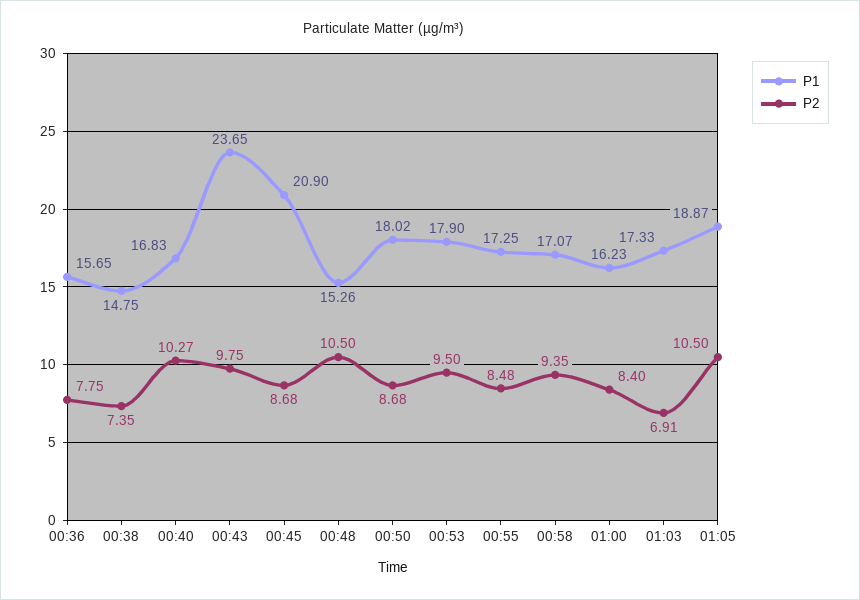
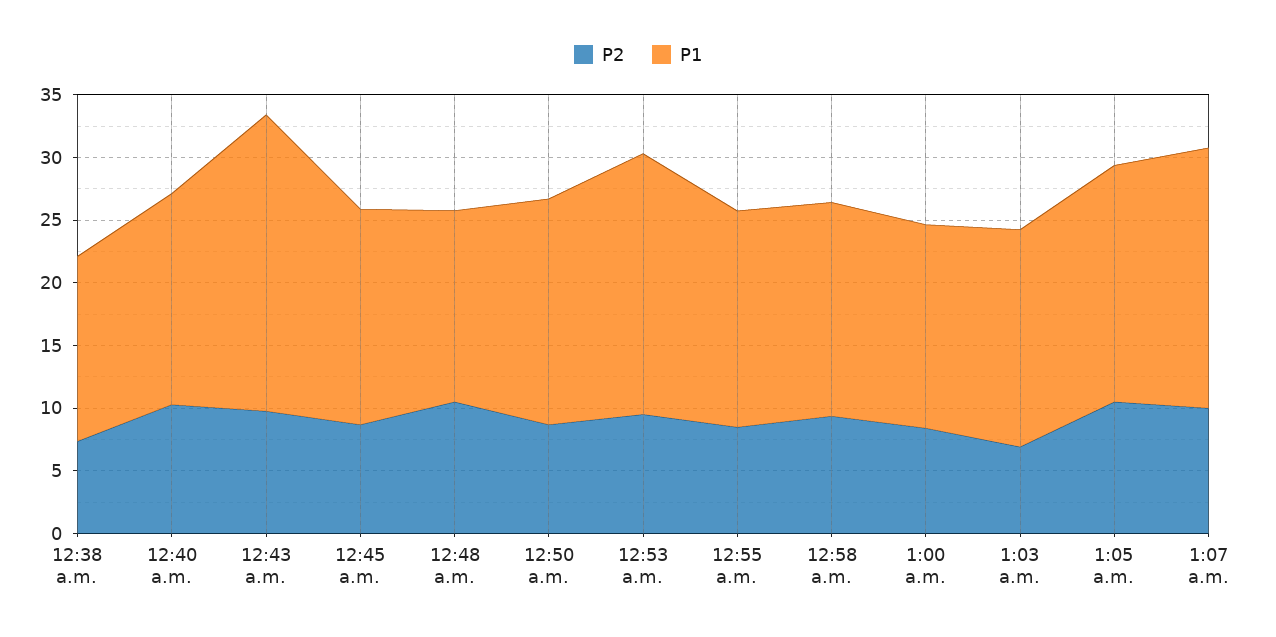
P1, 00:36: 15.65 -> none
P2, 00:36: 7.75 -> none
P1, 00:45: 20.9 -> 17
P1, 00:53: 17.9 -> 21
P2, 1:07 a.m.: none -> 10
P1, 1:07 a.m.: none -> 21

